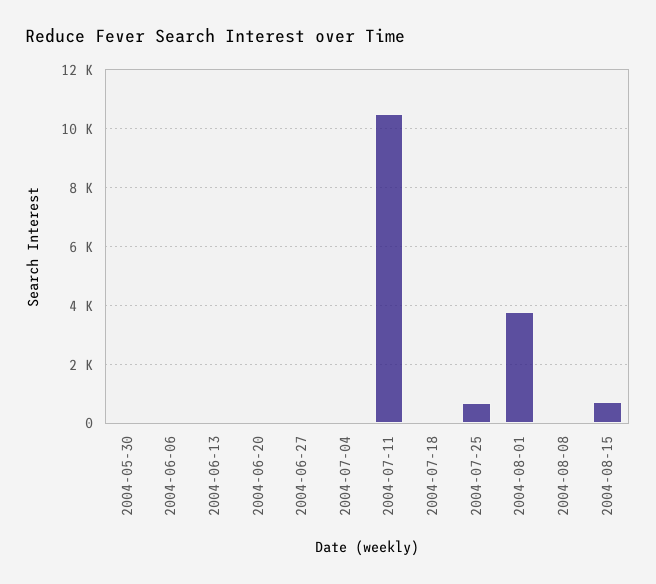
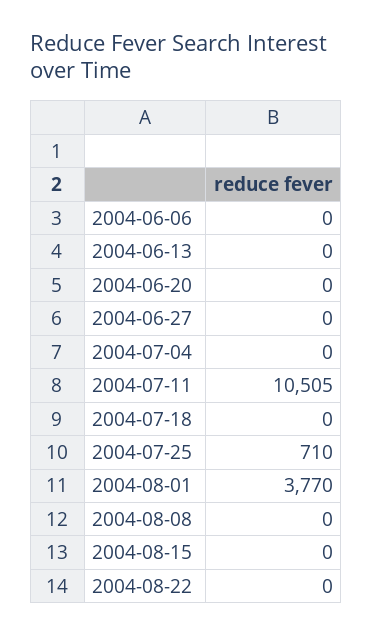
2004-05-30: 0 -> none
2004-08-15: 750 -> 0
2004-08-22: none -> 0

